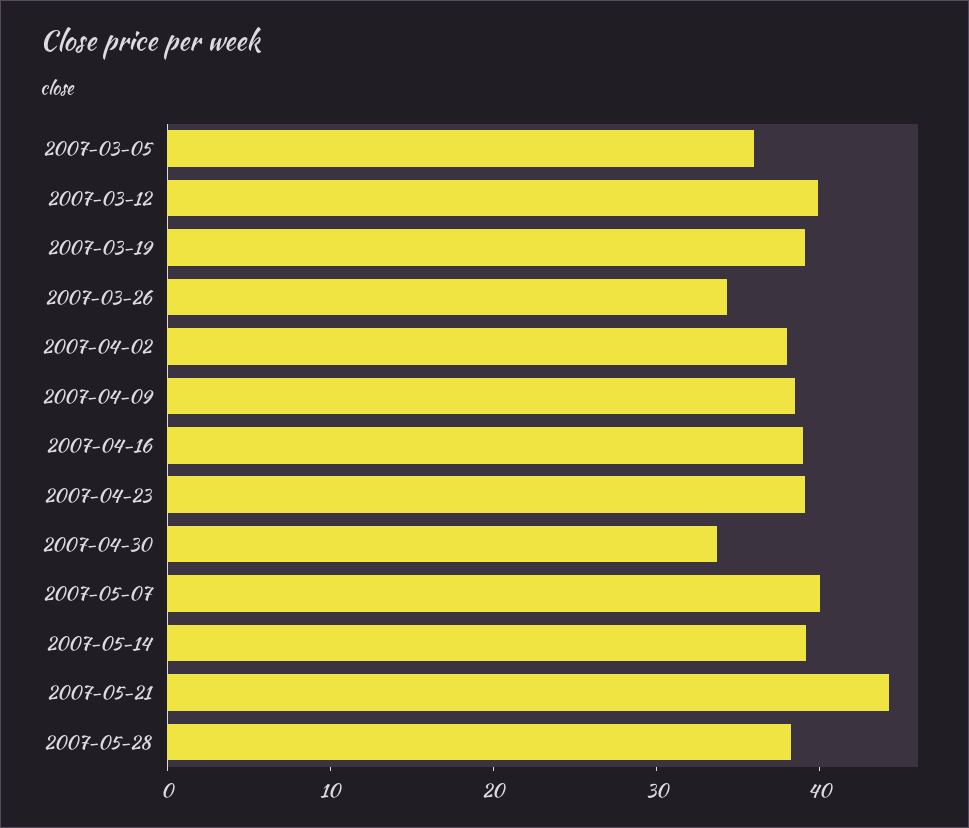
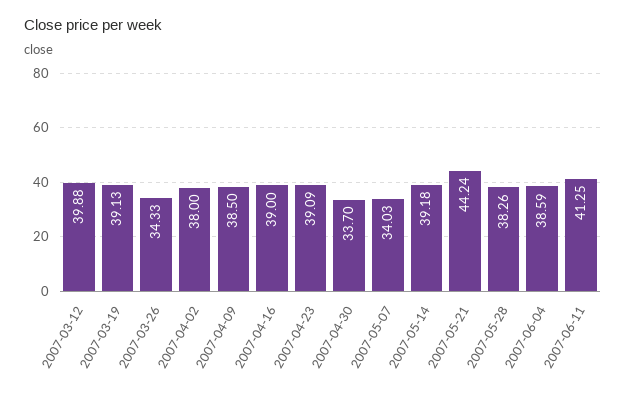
2007-03-05: 36 -> none
2007-05-07: 40 -> 34.03
2007-06-04: none -> 38.59
2007-06-11: none -> 41.25

